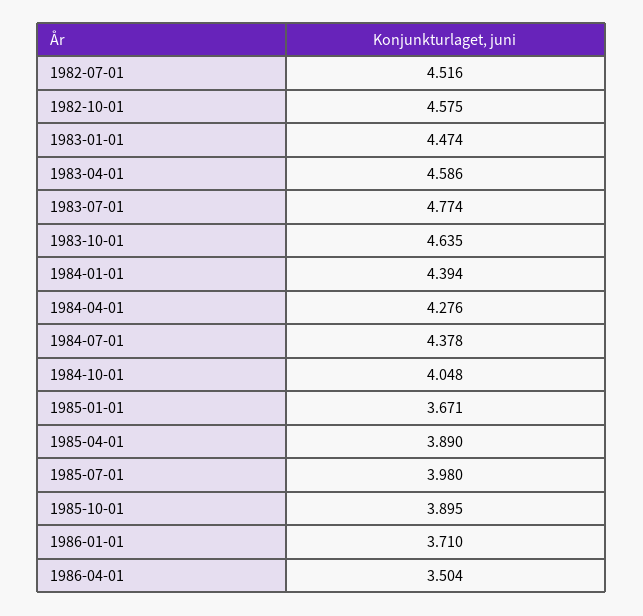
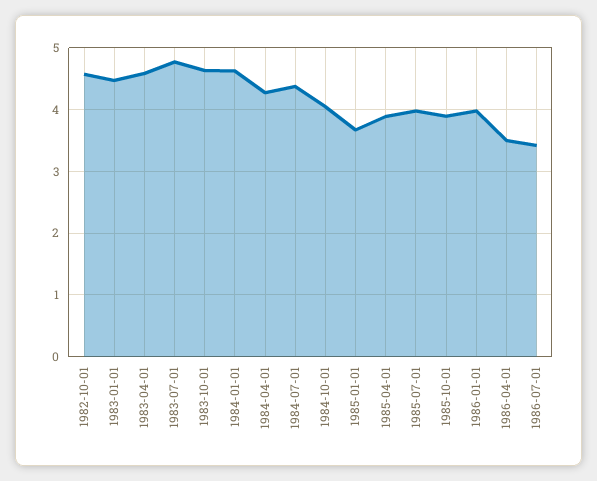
1982-07-01: 4.516 -> none
1984-01-01: 4.394 -> 4.6
1986-01-01: 3.71 -> 4
1986-07-01: none -> 3.4

